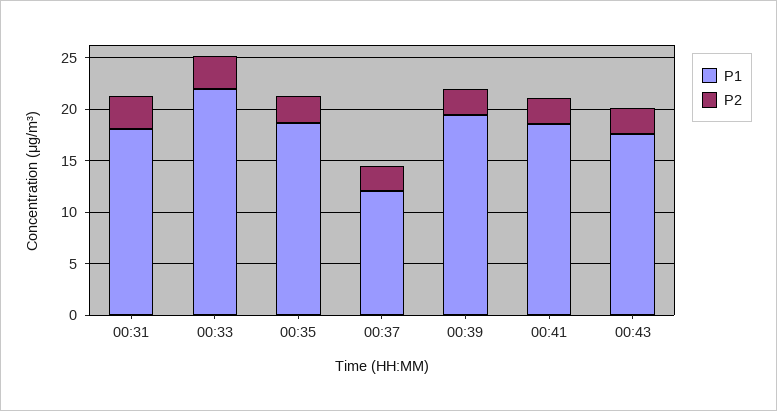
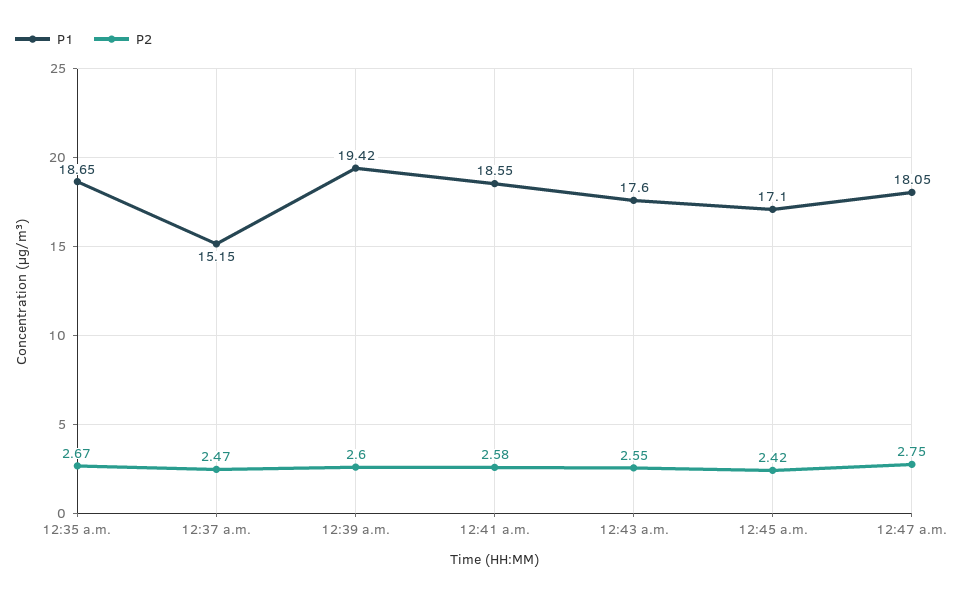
P1, 00:31: 18 -> none
P2, 00:31: 3 -> none
P1, 00:33: 22 -> none
P2, 00:33: 3 -> none
P1, 00:37: 12 -> 15.15
P1, 12:45 a.m.: none -> 17.1
P2, 12:45 a.m.: none -> 2.42
P1, 12:47 a.m.: none -> 18.05
P2, 12:47 a.m.: none -> 2.75

